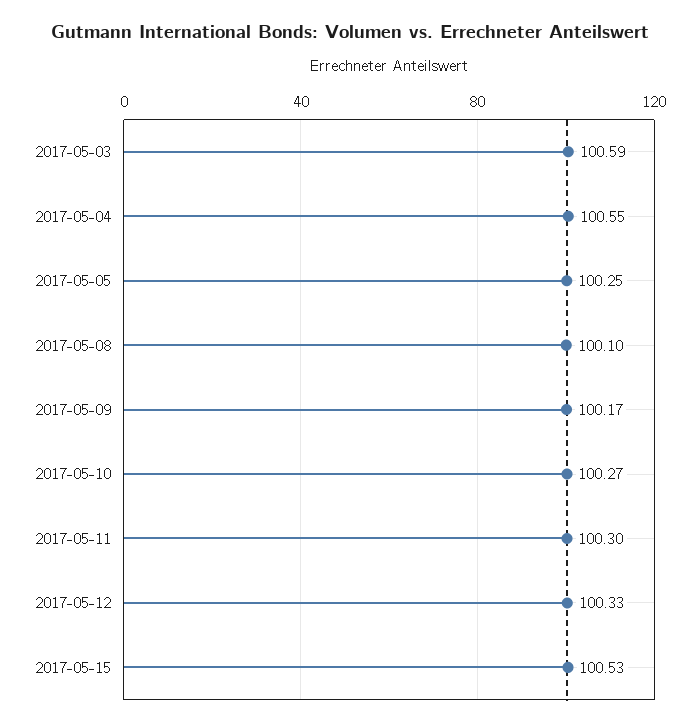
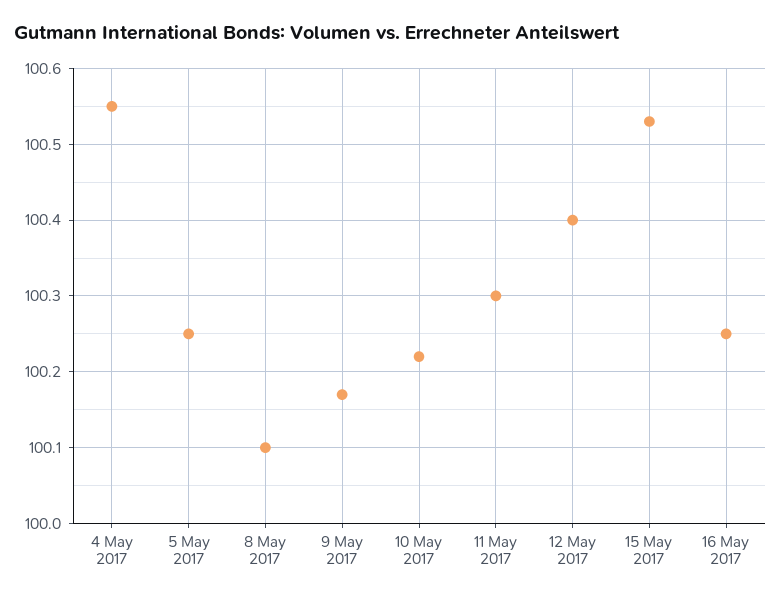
2017-05-03: 100.59 -> none
2017-05-10: 100.27 -> 100.22
2017-05-12: 100.33 -> 100.4
16 May 2017: none -> 100.25

